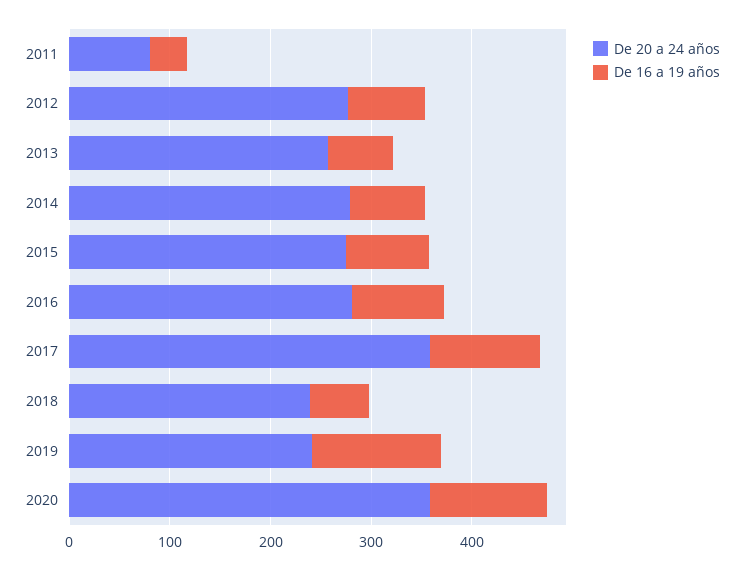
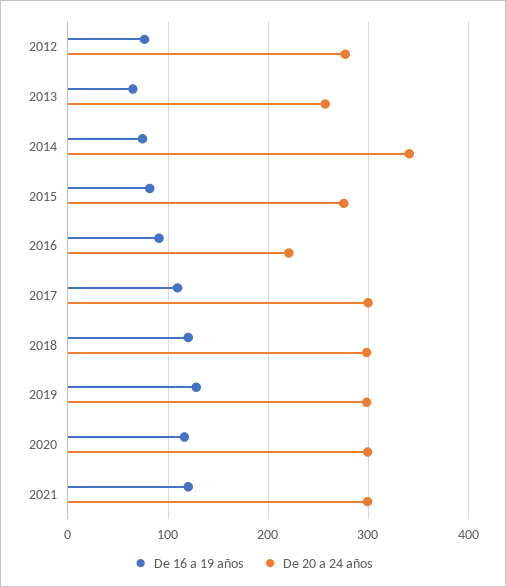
De 20 a 24 años, 2011: 80 -> none
De 16 a 19 años, 2011: 40 -> none
De 20 a 24 años, 2014: 280 -> 340
De 20 a 24 años, 2016: 280 -> 220
De 20 a 24 años, 2017: 360 -> 300
De 20 a 24 años, 2018: 240 -> 300
De 16 a 19 años, 2018: 60 -> 120
De 20 a 24 años, 2019: 240 -> 300
De 20 a 24 años, 2020: 360 -> 300
De 16 a 19 años, 2021: none -> 120
De 20 a 24 años, 2021: none -> 300

